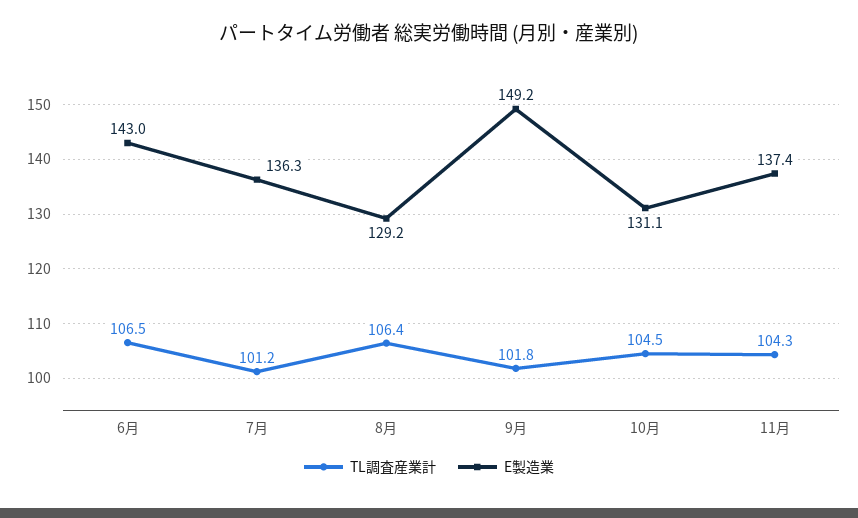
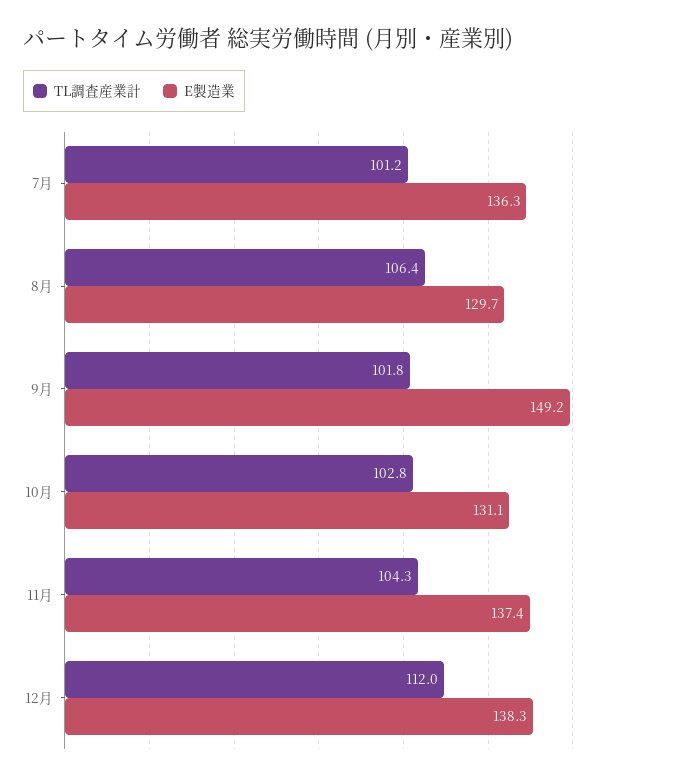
TL調査産業計, 6月: 106.5 -> none
E製造業, 6月: 143 -> none
E製造業, 8月: 129.2 -> 129.7
TL調査産業計, 10月: 104.5 -> 102.8
TL調査産業計, 12月: none -> 112
E製造業, 12月: none -> 138.3

